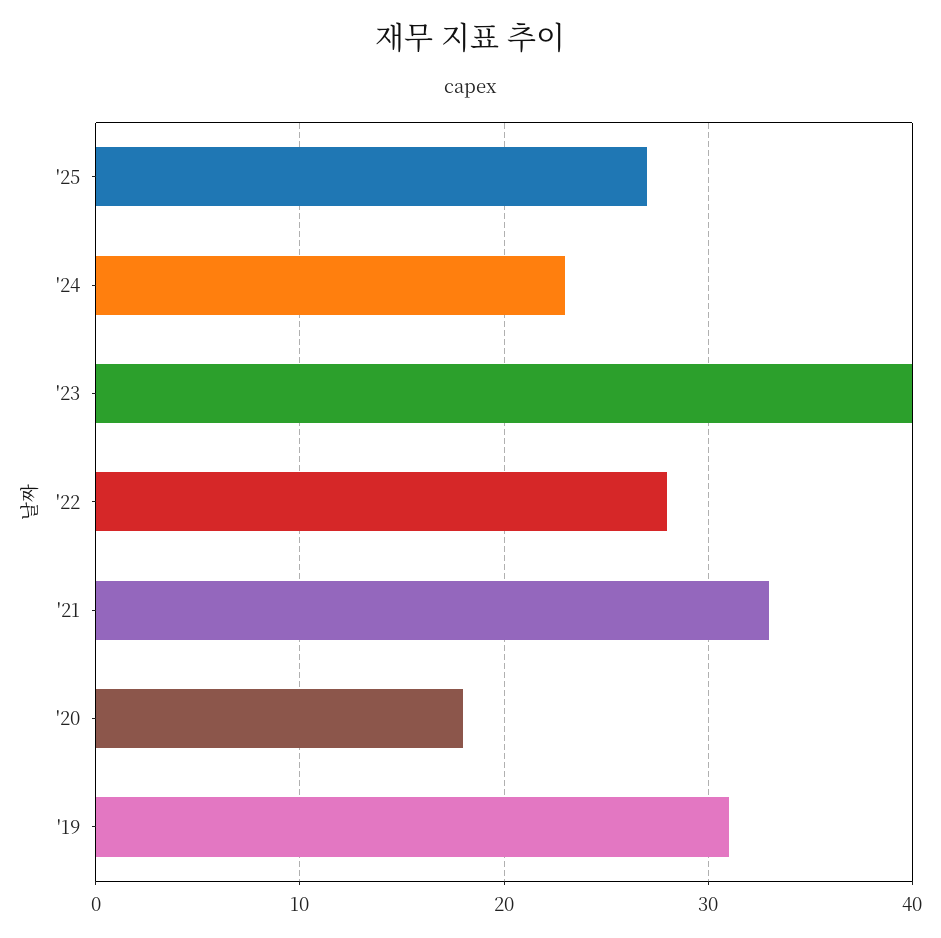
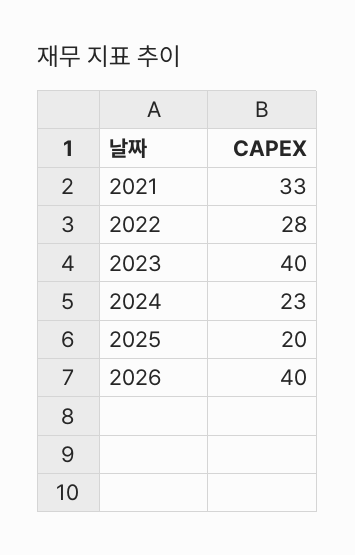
'25: 27 -> 20
'20: 18 -> none
'19: 31 -> none
2026: none -> 40

